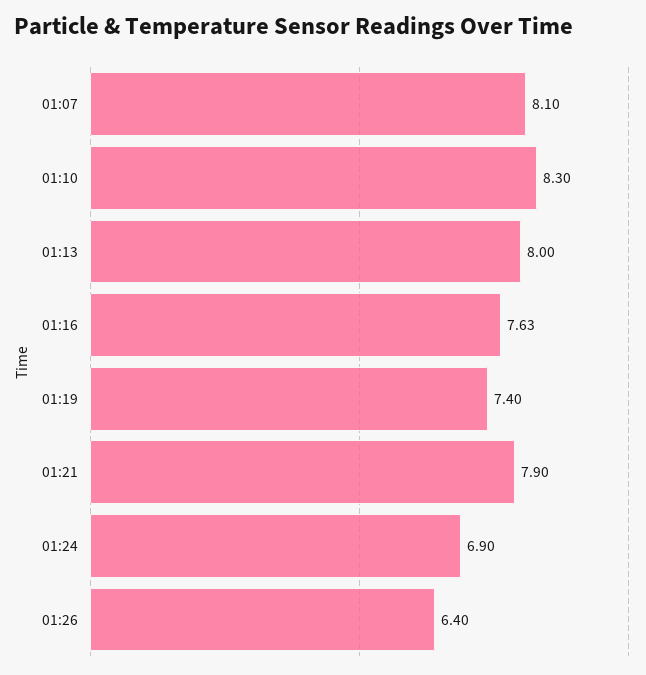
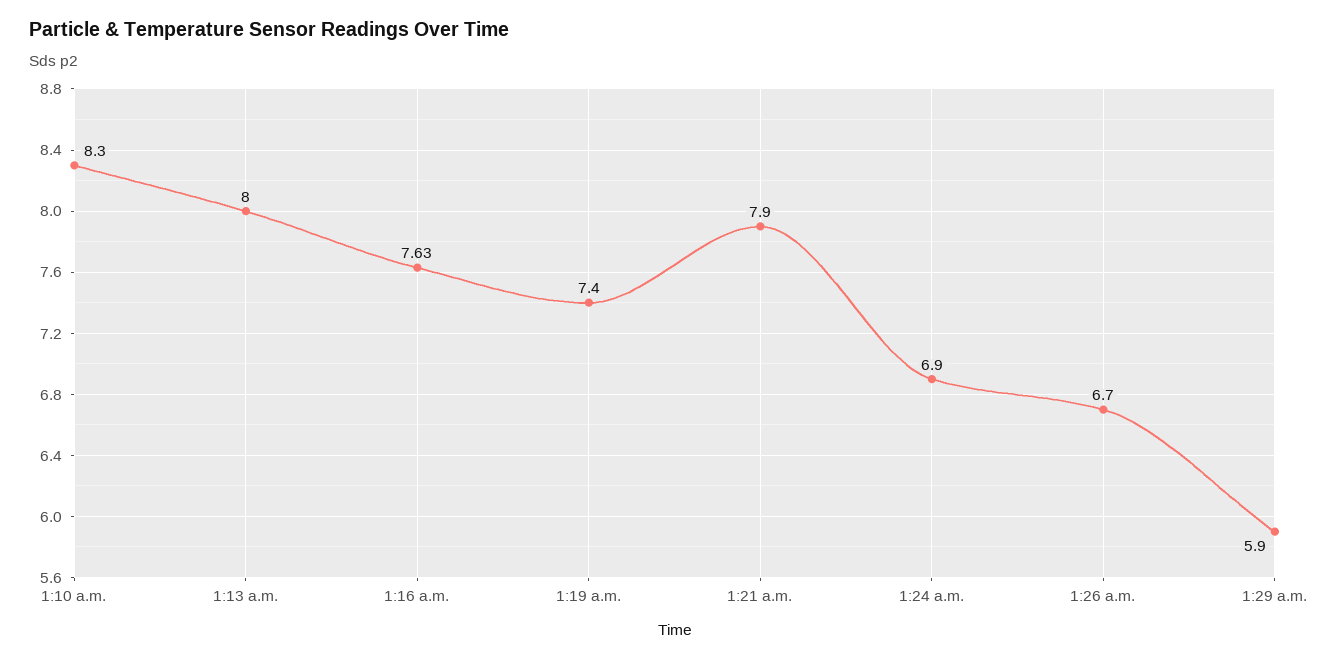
01:07: 8.1 -> none
01:26: 6.4 -> 6.7
1:29 a.m.: none -> 5.9

